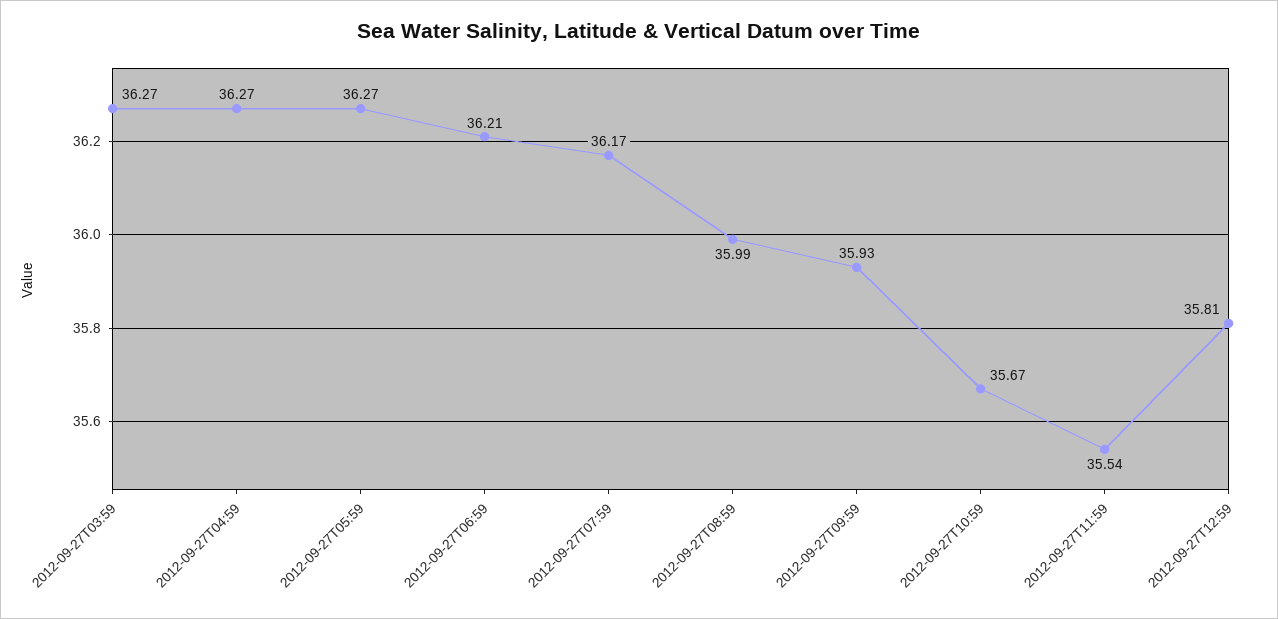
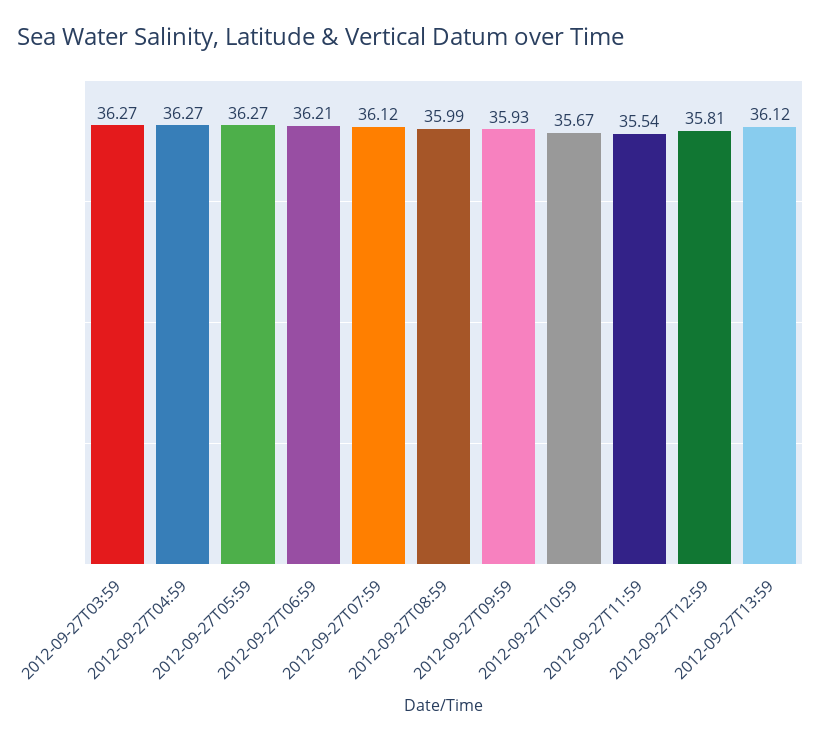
2012-09-27T07:59: 36.17 -> 36.12
2012-09-27T13:59: none -> 36.12

